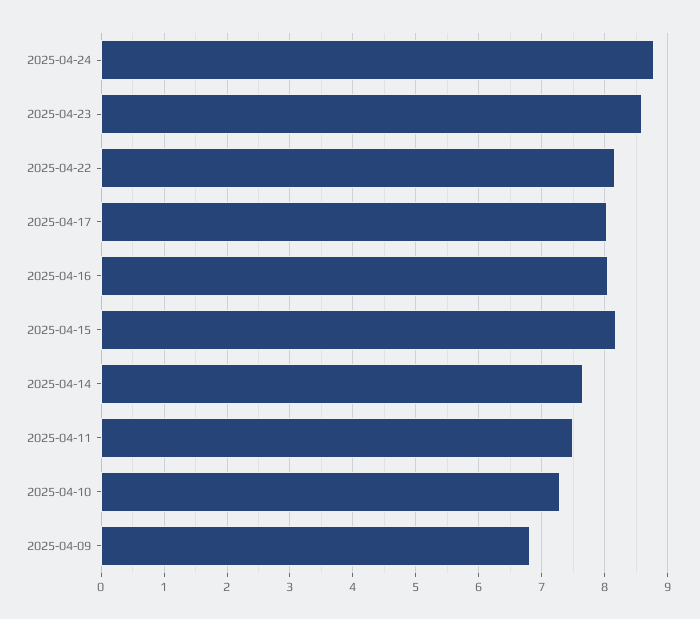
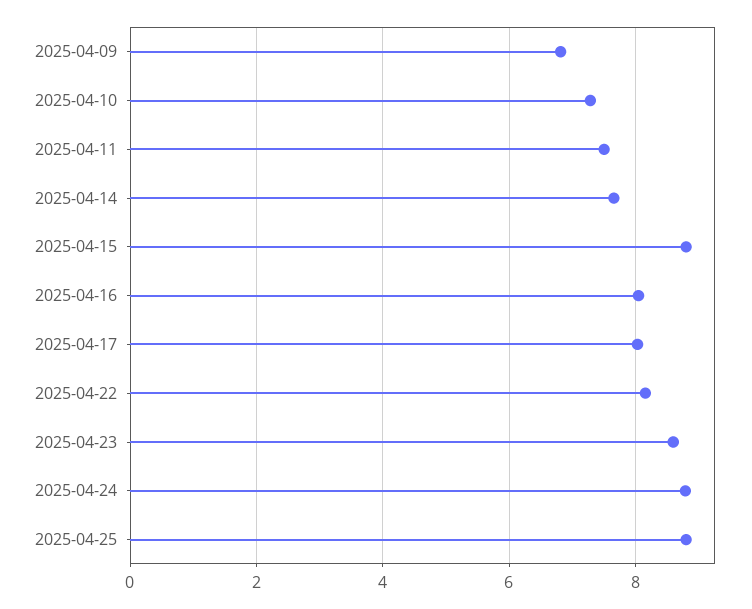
2025-04-15: 8.2 -> 8.8
2025-04-25: none -> 8.8

